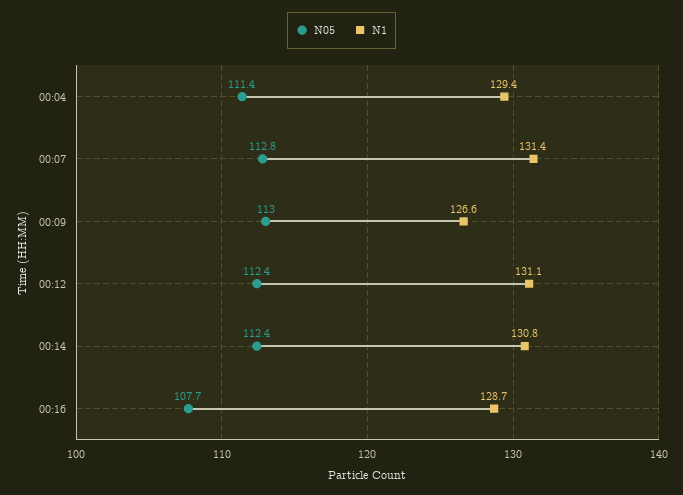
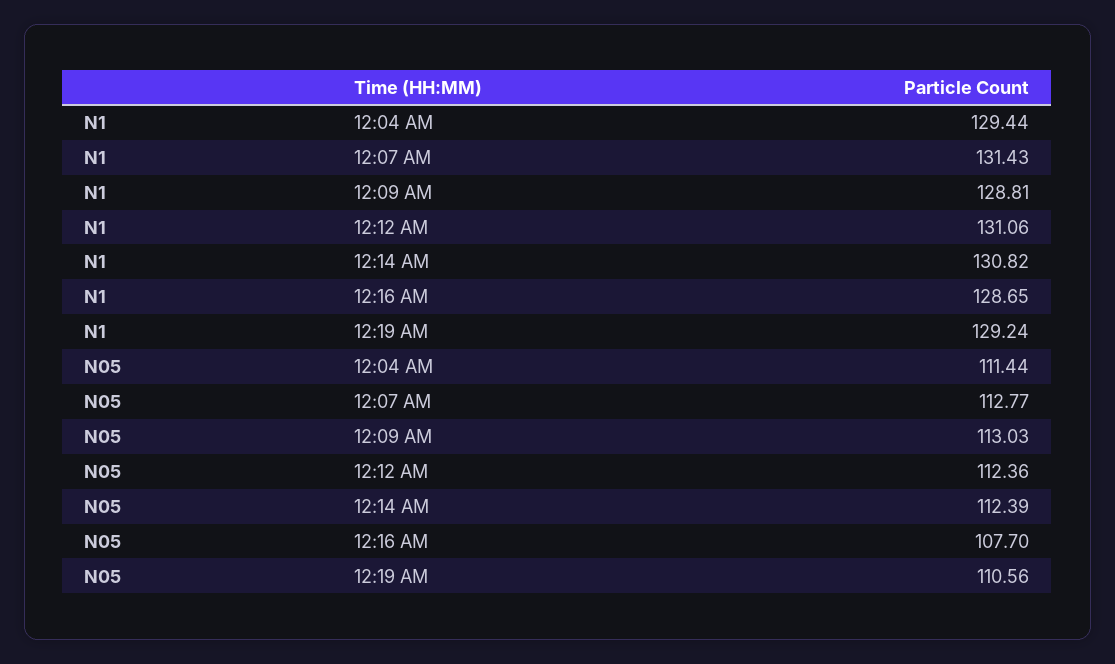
N1, 00:09: 126.6 -> 128.81
N1, 12:19 AM: none -> 129.24
N05, 12:19 AM: none -> 110.56

